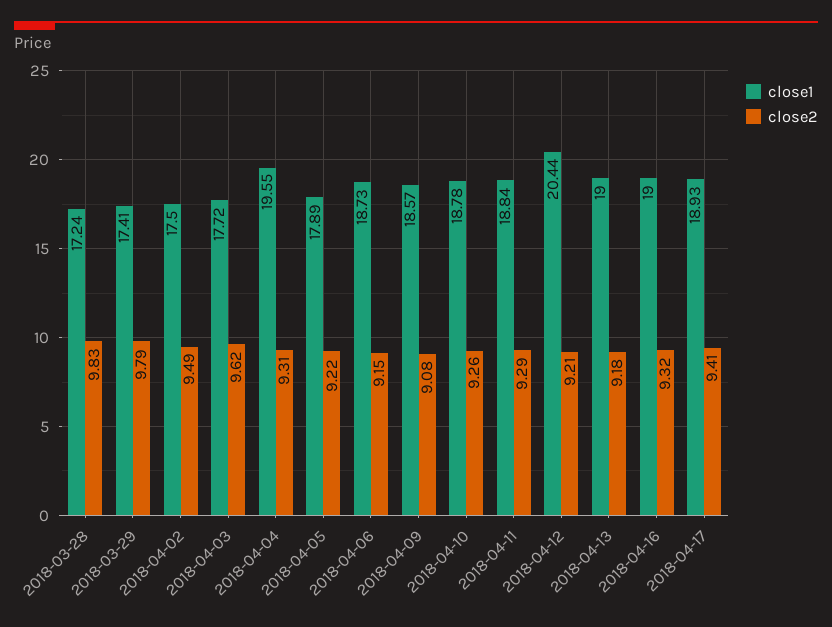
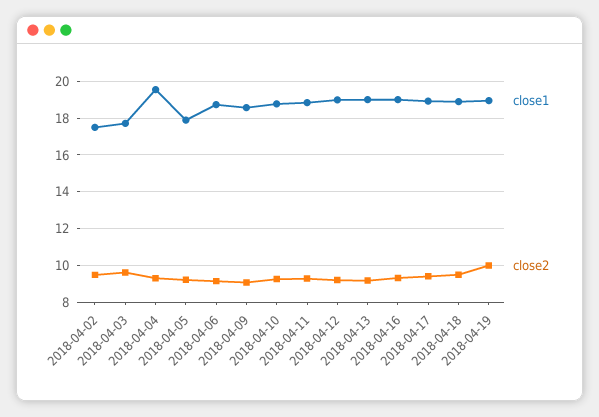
close1, 2018-03-28: 17.24 -> none
close2, 2018-03-28: 9.83 -> none
close1, 2018-03-29: 17.41 -> none
close2, 2018-03-29: 9.79 -> none
close1, 2018-04-12: 20.44 -> 19
close1, 2018-04-18: none -> 19
close2, 2018-04-18: none -> 9.5
close1, 2018-04-19: none -> 19
close2, 2018-04-19: none -> 10

